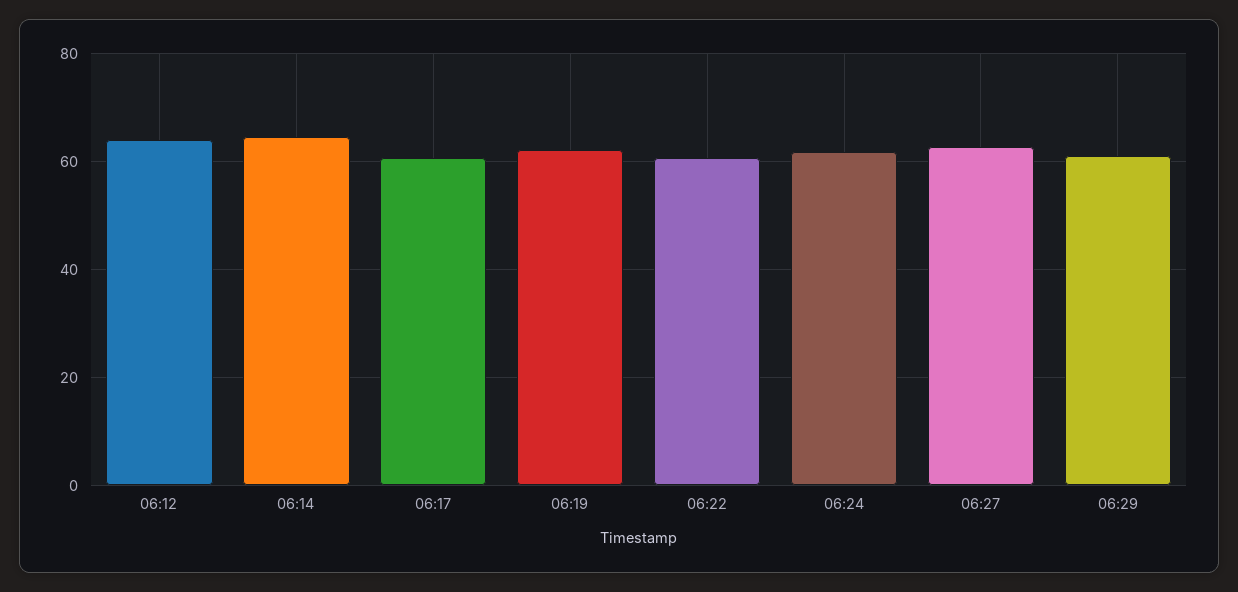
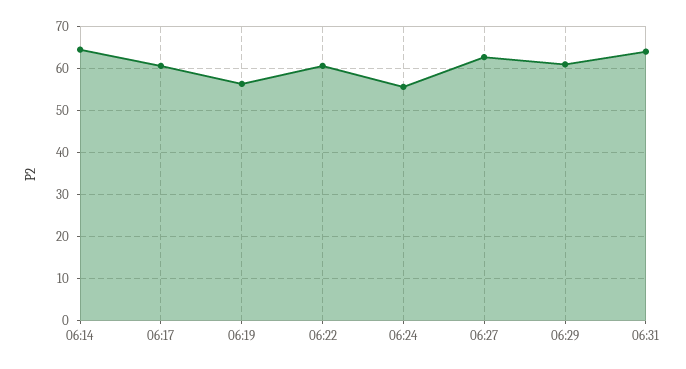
06:12: 64 -> none
06:19: 62 -> 56
06:24: 62 -> 56
06:31: none -> 64

